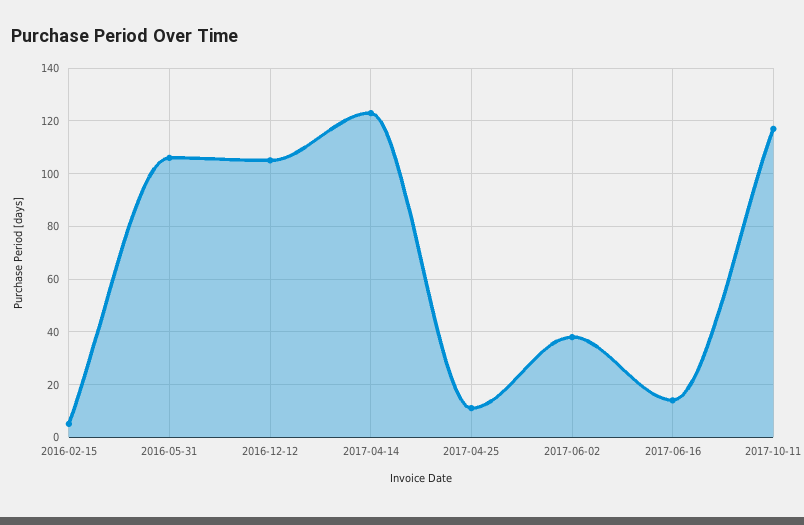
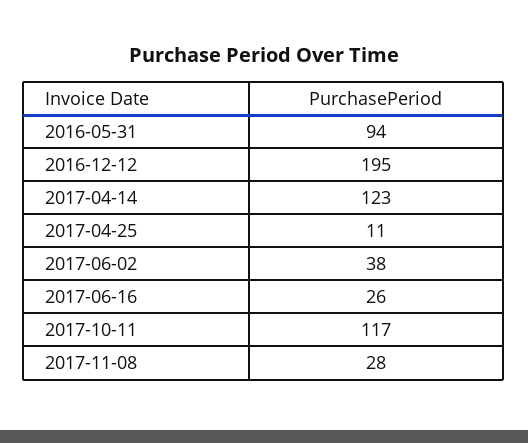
2016-02-15: 5 -> none
2016-05-31: 105 -> 94
2016-12-12: 105 -> 195
2017-06-16: 15 -> 26
2017-11-08: none -> 28

